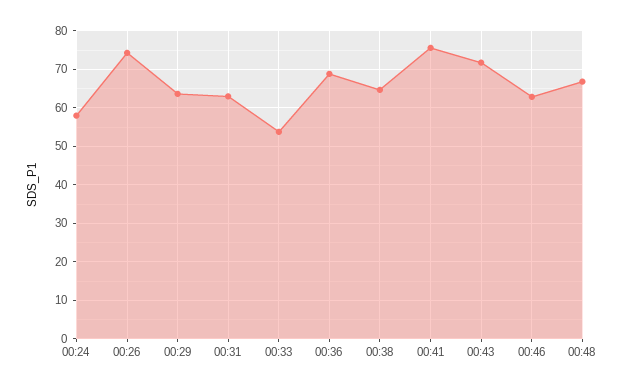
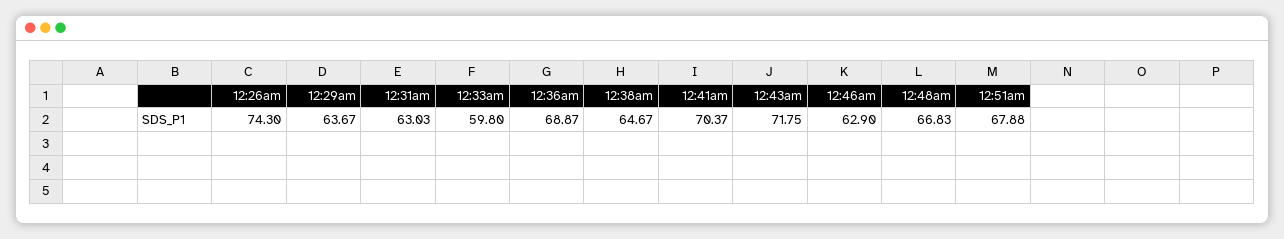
00:24: 58 -> none
00:33: 54 -> 59.8
00:41: 76 -> 70.37
12:51am: none -> 67.88

